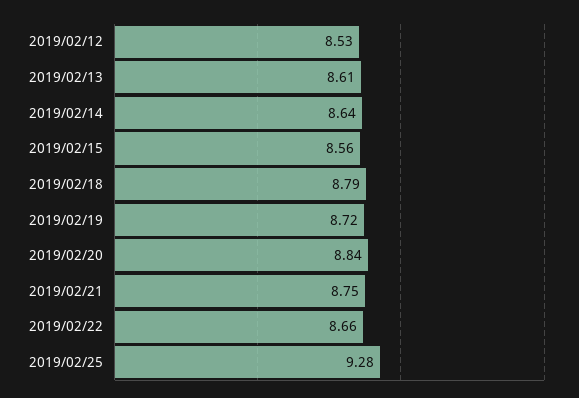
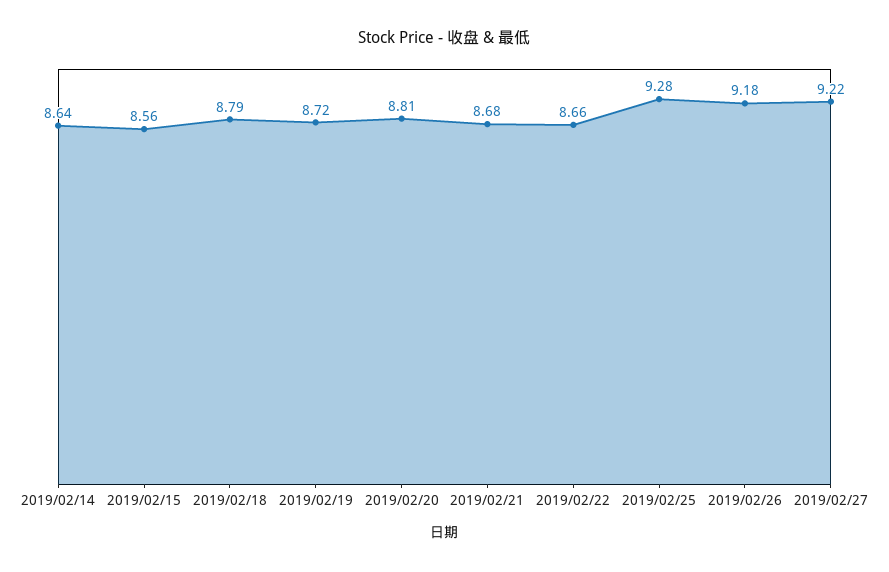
2019/02/12: 8.53 -> none
2019/02/13: 8.61 -> none
2019/02/20: 8.84 -> 8.81
2019/02/21: 8.75 -> 8.68
2019/02/26: none -> 9.18
2019/02/27: none -> 9.22

